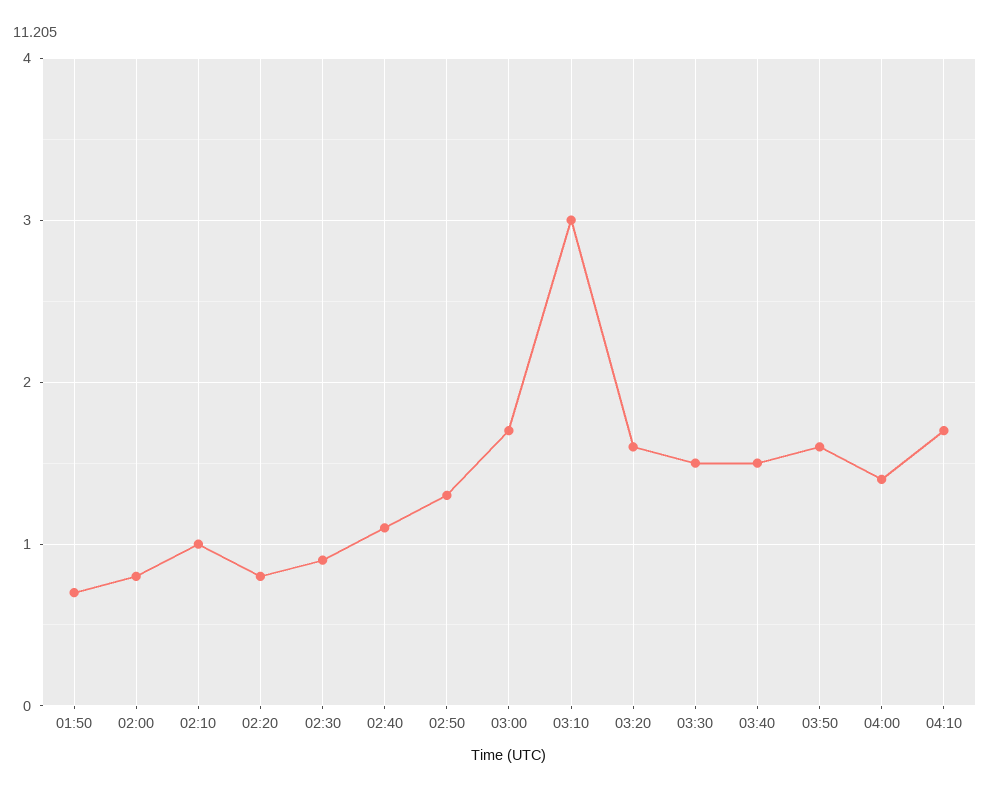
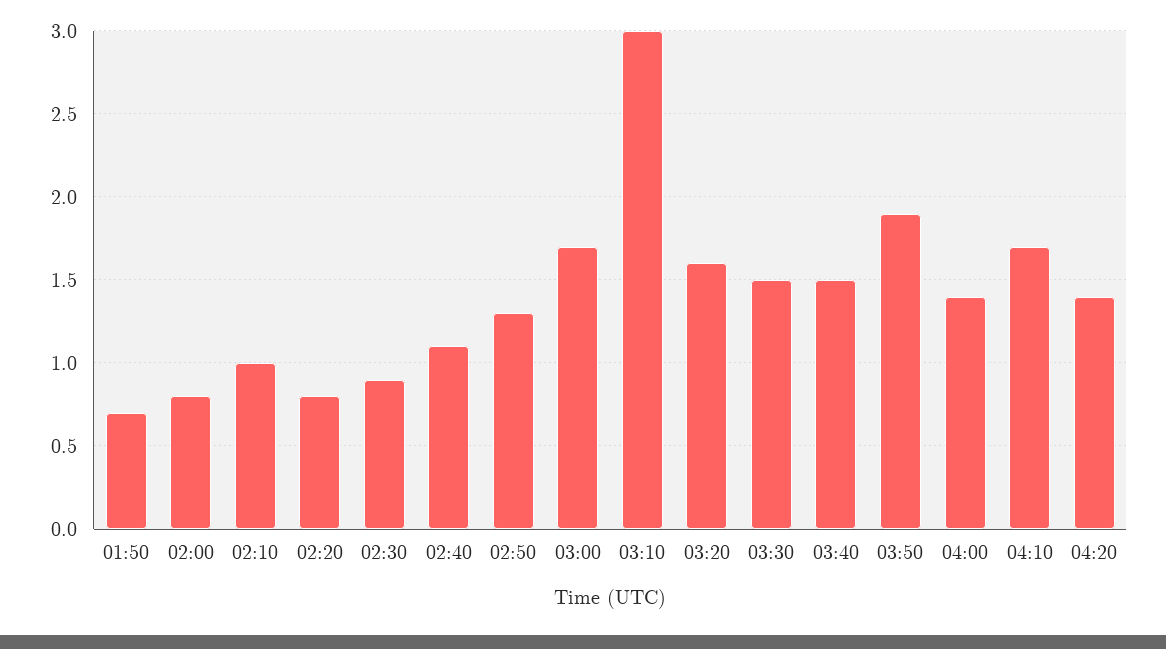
03:50: 1.6 -> 1.9
04:20: none -> 1.4

